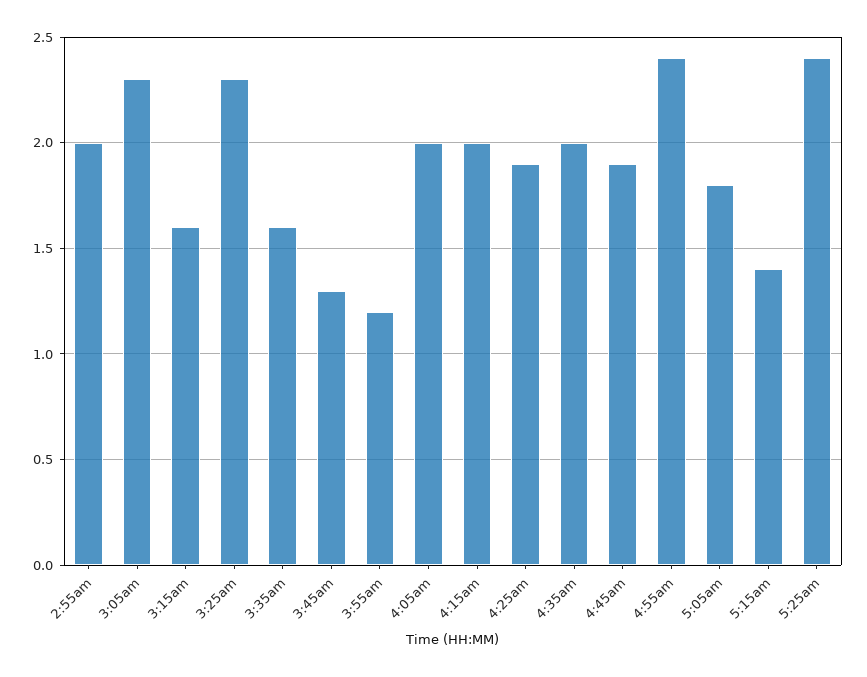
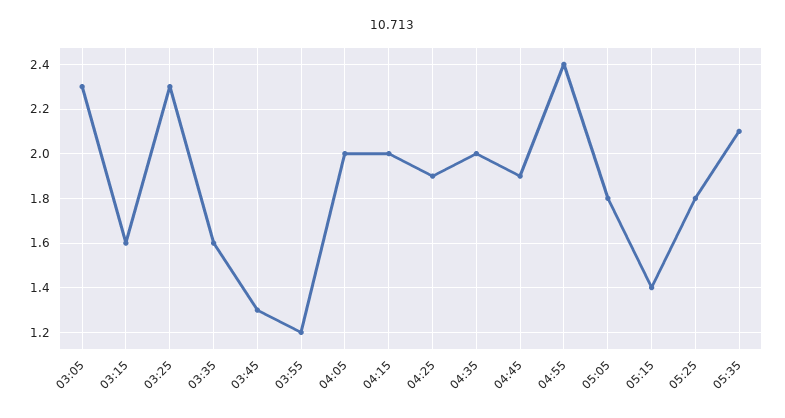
2:55am: 2 -> none
5:25am: 2.4 -> 1.8
05:35: none -> 2.1

